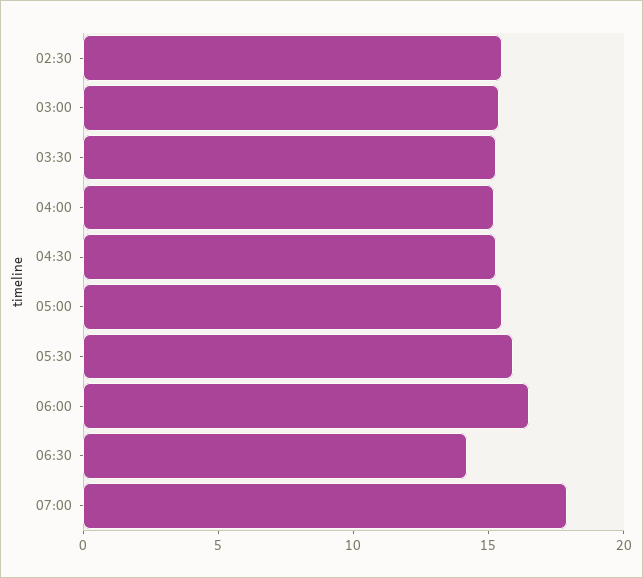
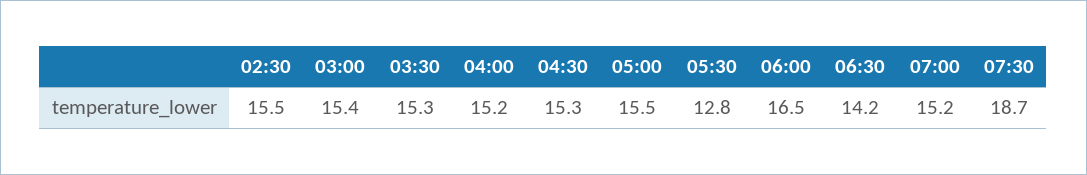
05:30: 16 -> 12.8
07:00: 18 -> 15.2
07:30: none -> 18.7

